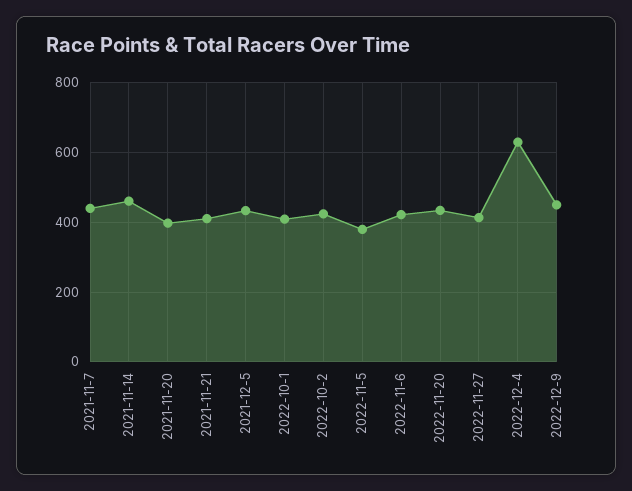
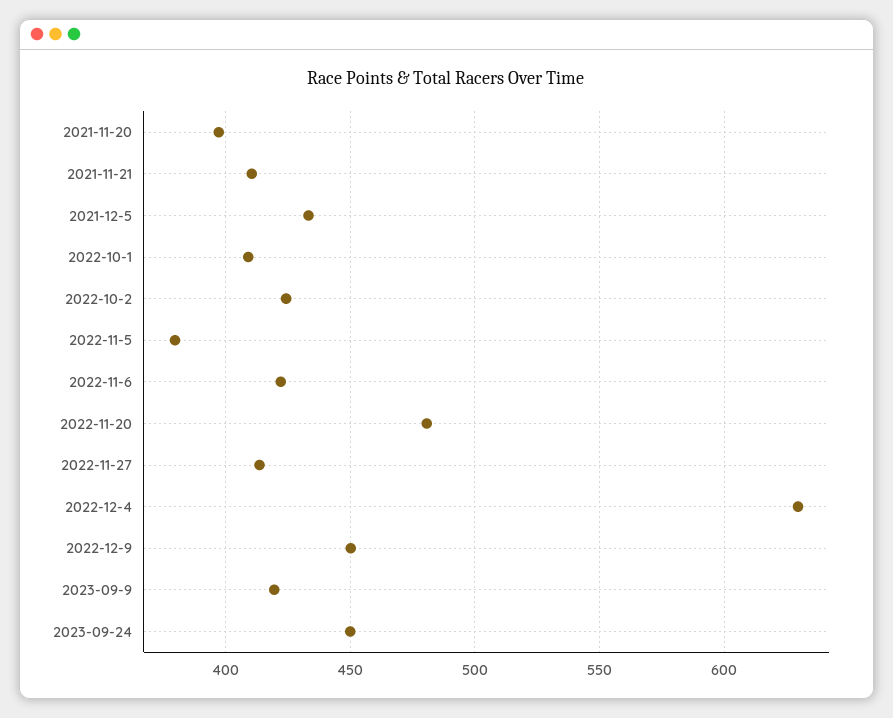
2021-11-7: 440 -> none
2021-11-14: 460 -> none
2022-11-20: 440 -> 480
2023-09-9: none -> 420
2023-09-24: none -> 450

